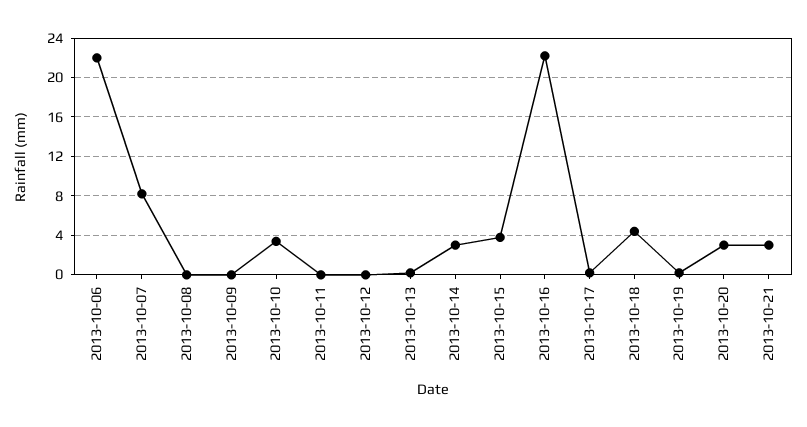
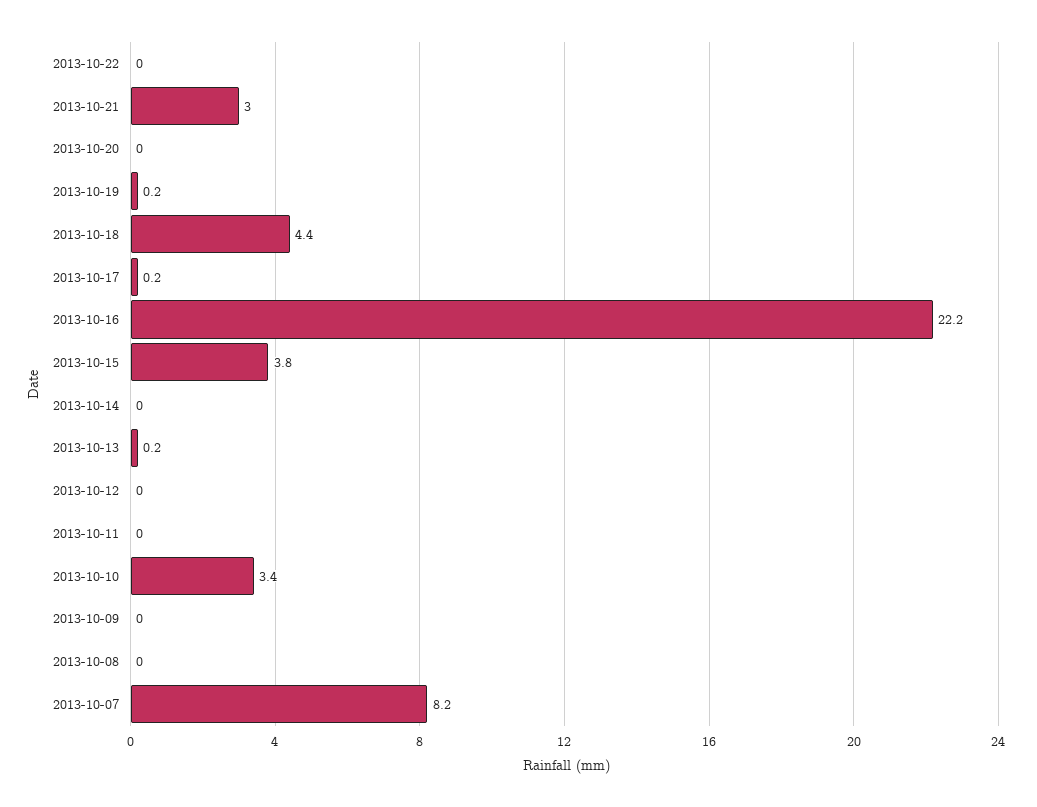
2013-10-06: 22 -> none
2013-10-14: 3 -> 0
2013-10-20: 3 -> 0
2013-10-22: none -> 0

